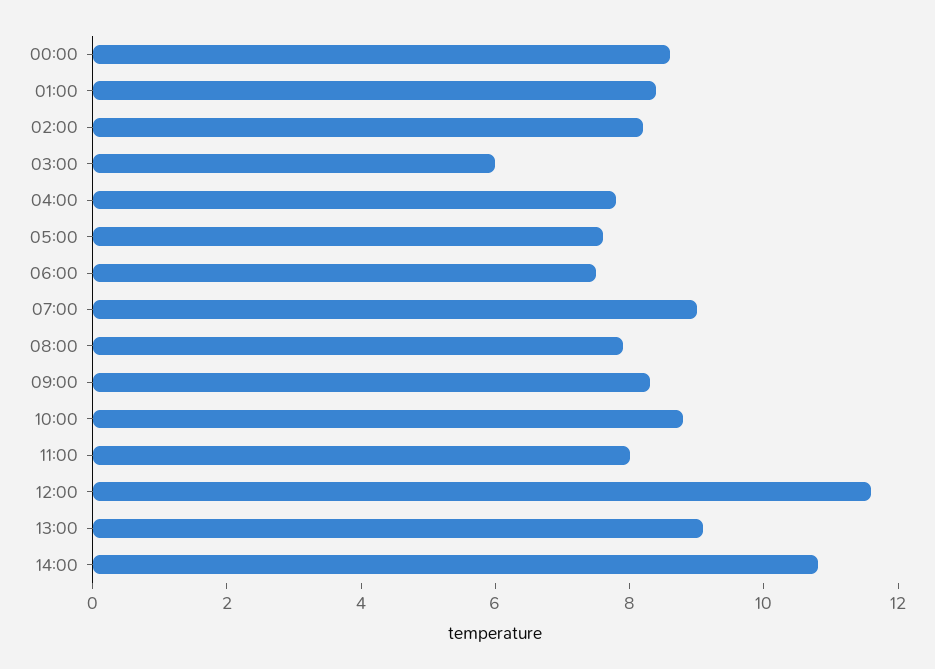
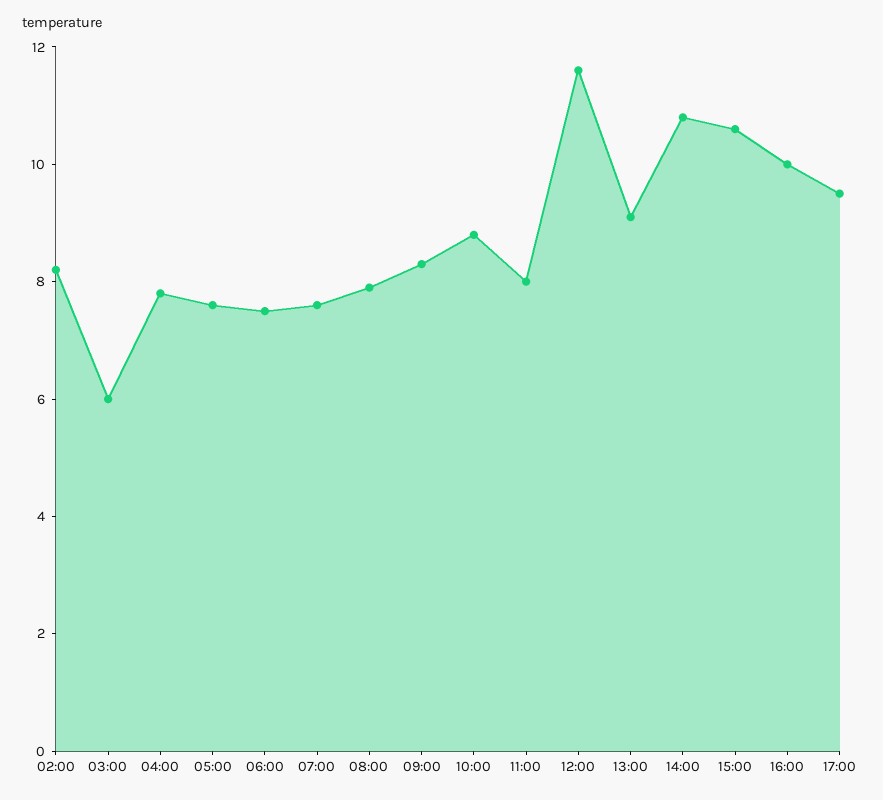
00:00: 8.5 -> none
01:00: 8.5 -> none
07:00: 9 -> 7.5
15:00: none -> 10.5
16:00: none -> 10
17:00: none -> 9.5

